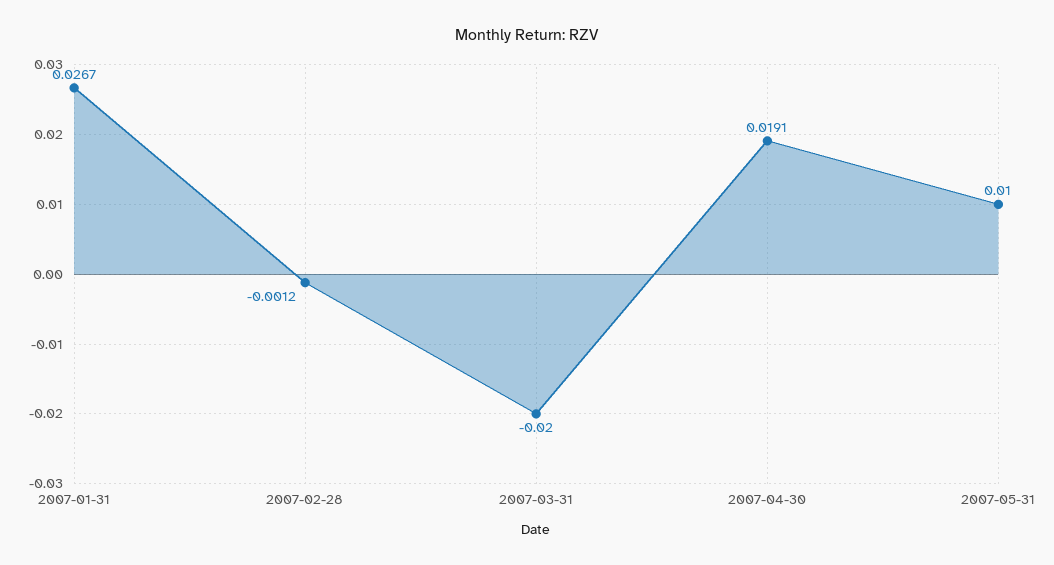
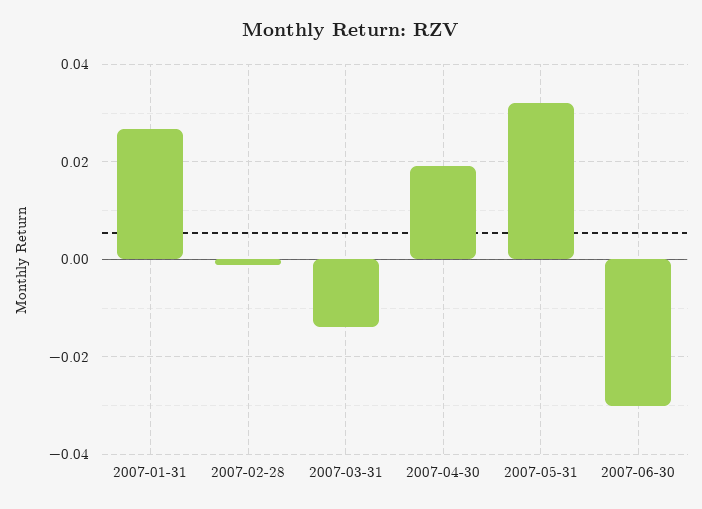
2007-03-31: -0.02 -> -0.014
2007-05-31: 0.01 -> 0.032
2007-06-30: none -> -0.03

